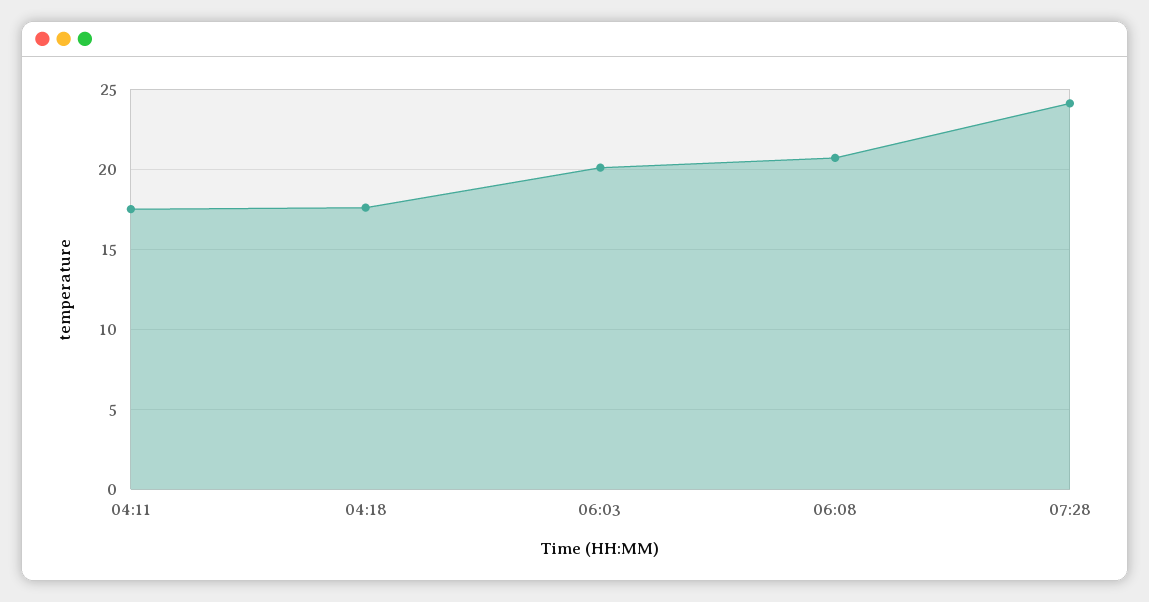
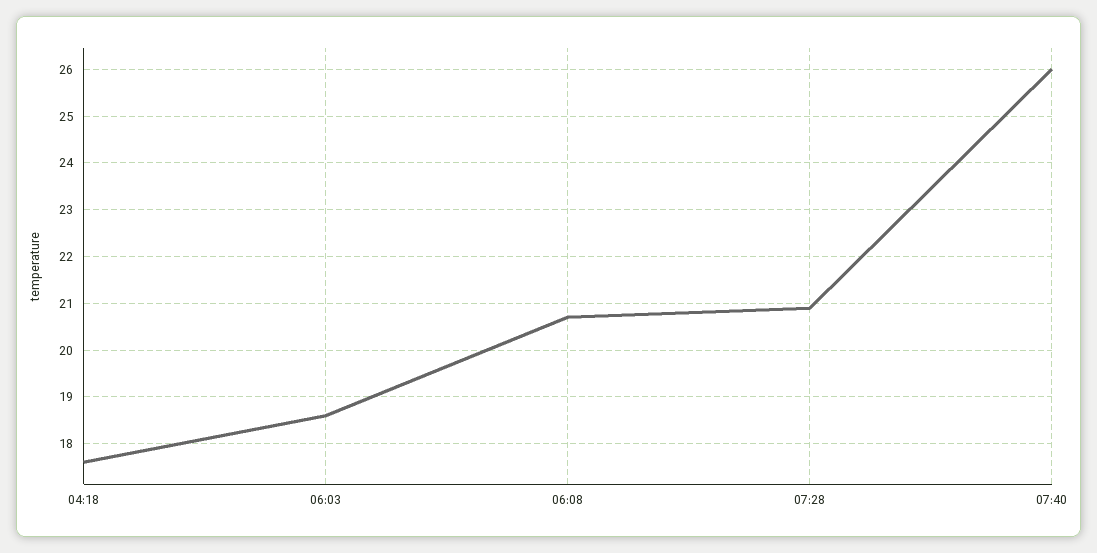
04:11: 17.5 -> none
06:03: 20 -> 18.5
07:28: 24 -> 21
07:40: none -> 26

